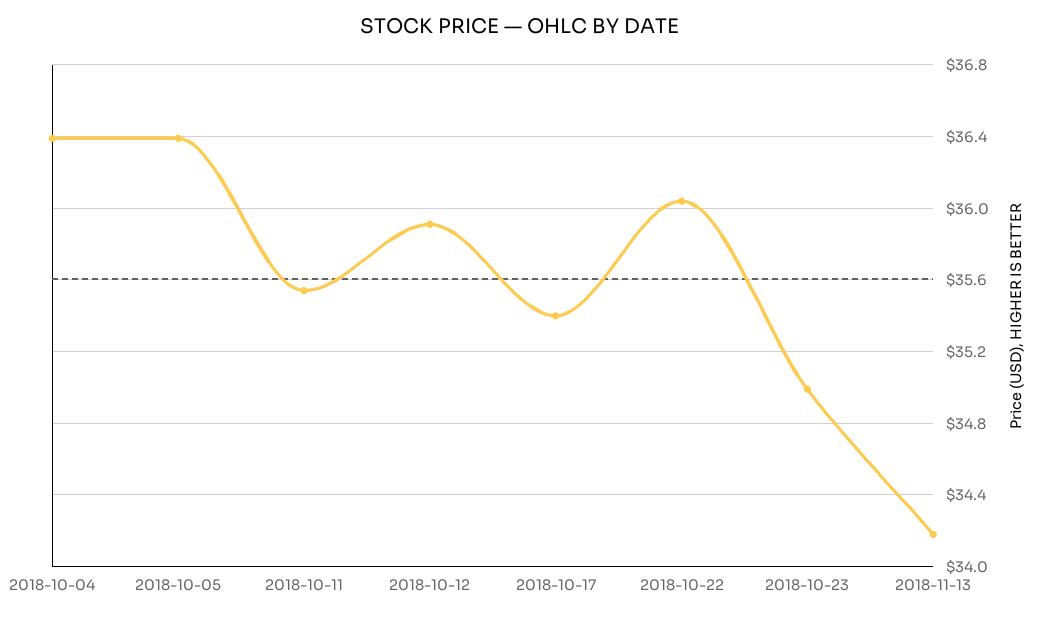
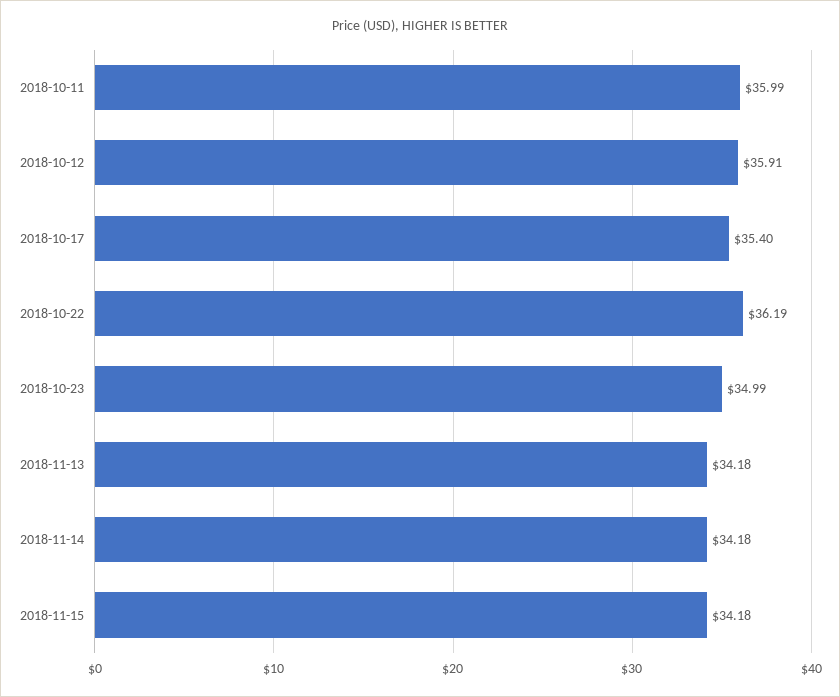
2018-10-04: 36.4 -> none
2018-10-05: 36.4 -> none
2018-10-11: 35.55 -> 35.99
2018-10-22: 36.05 -> 36.19
2018-11-14: none -> 34.18
2018-11-15: none -> 34.18

